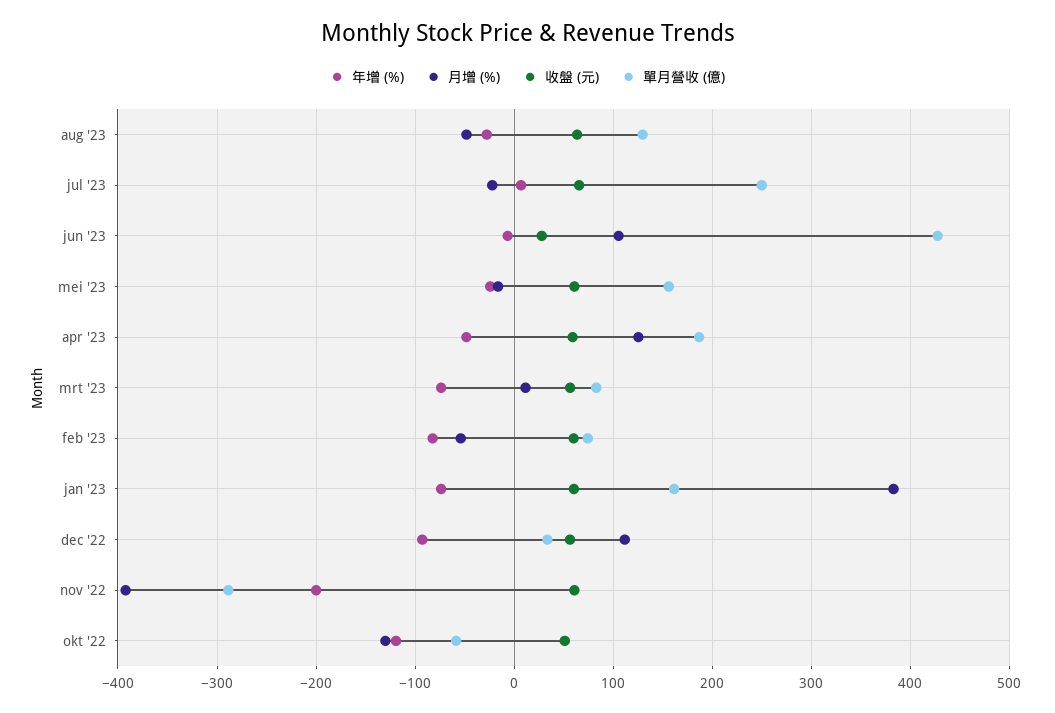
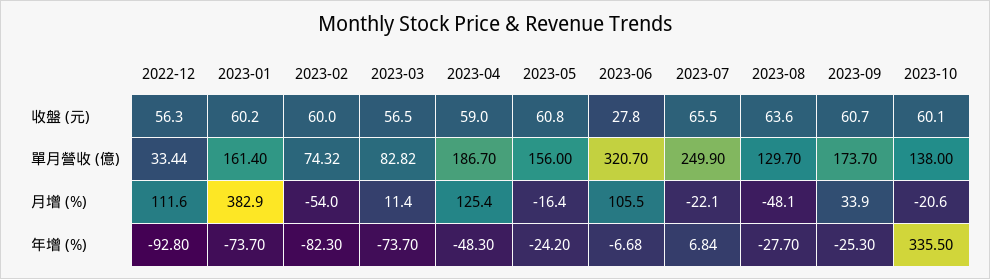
單月營收 (億), jun '23: 430 -> 320.7
年增 (%), nov '22: -200 -> none
月增 (%), nov '22: -390 -> none
收盤 (元), nov '22: 60 -> none
單月營收 (億), nov '22: -290 -> none
年增 (%), okt '22: -120 -> none
月增 (%), okt '22: -130 -> none
收盤 (元), okt '22: 50 -> none
單月營收 (億), okt '22: -60 -> none
收盤 (元), 2023-09: none -> 60.7
收盤 (元), 2023-10: none -> 60.1
單月營收 (億), 2023-09: none -> 173.7
單月營收 (億), 2023-10: none -> 138
月增 (%), 2023-09: none -> 33.9
月增 (%), 2023-10: none -> -20.6
年增 (%), 2023-09: none -> -25.3
年增 (%), 2023-10: none -> 335.5

